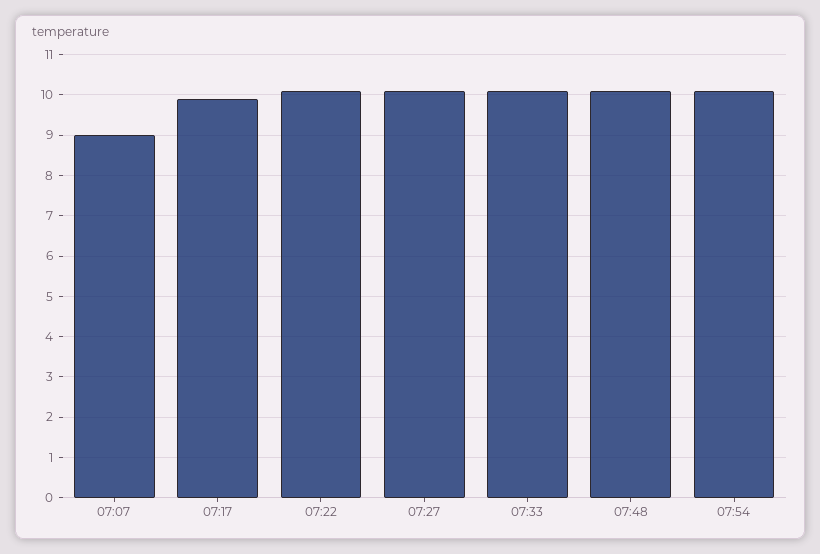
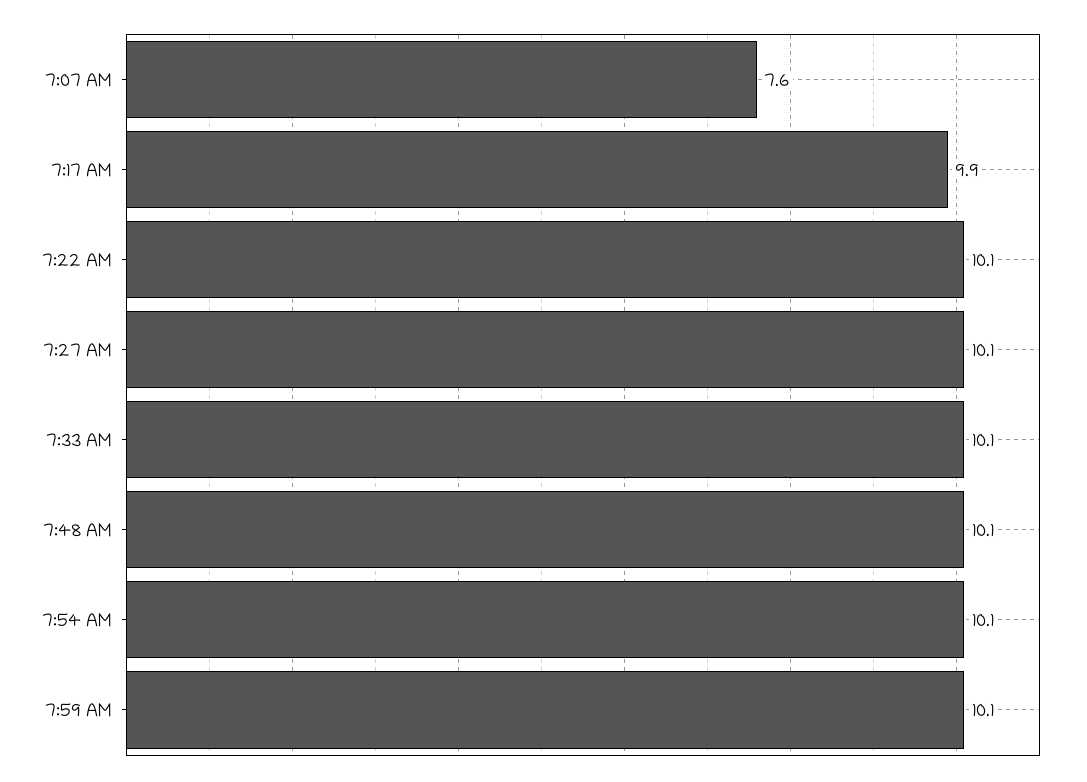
07:07: 9 -> 7.6
7:59 AM: none -> 10.1

